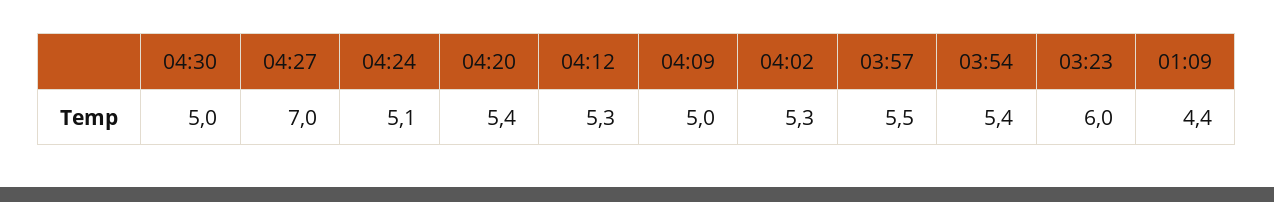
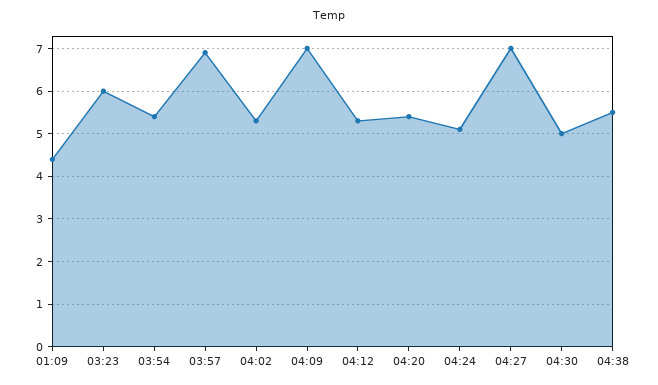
04:09: 5 -> 7
03:57: 5.5 -> 7
04:38: none -> 5.5

